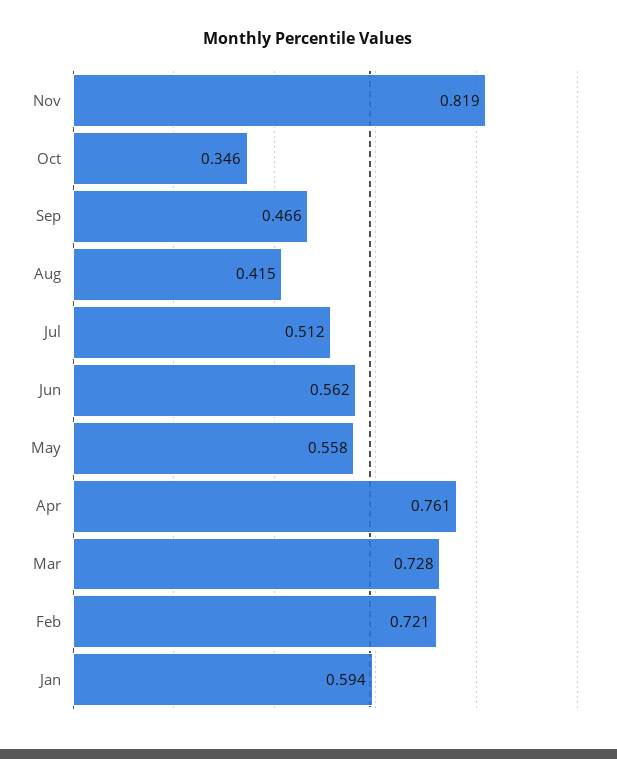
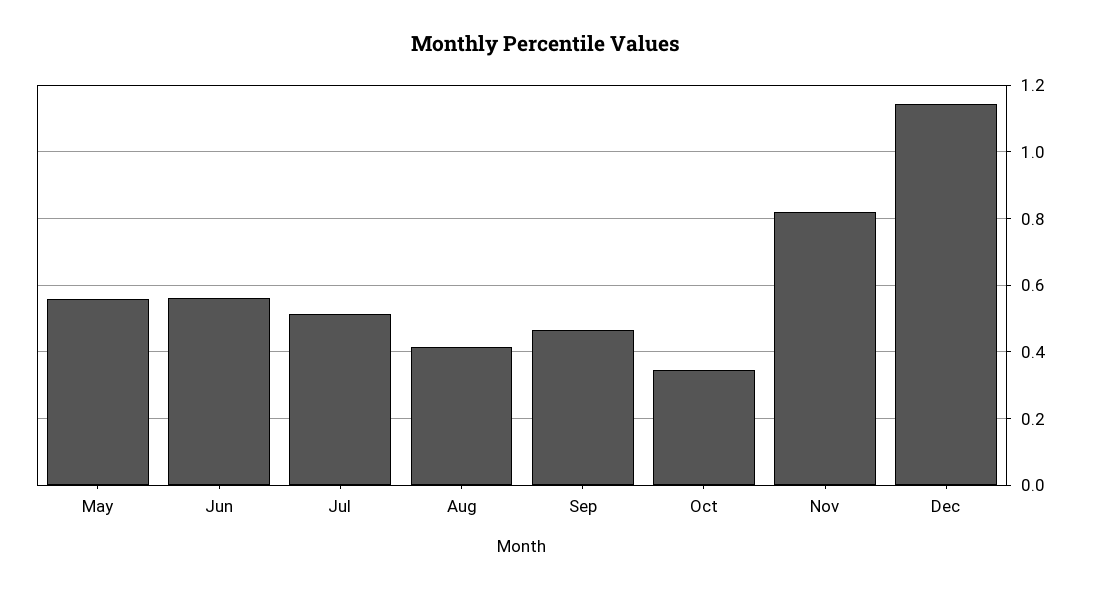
Apr: 0.761 -> none
Mar: 0.728 -> none
Feb: 0.721 -> none
Jan: 0.594 -> none
Dec: none -> 1.14

